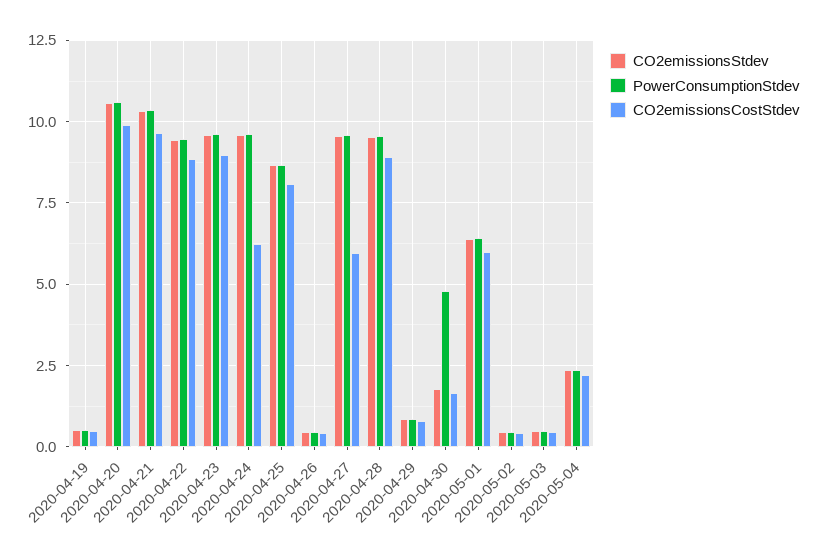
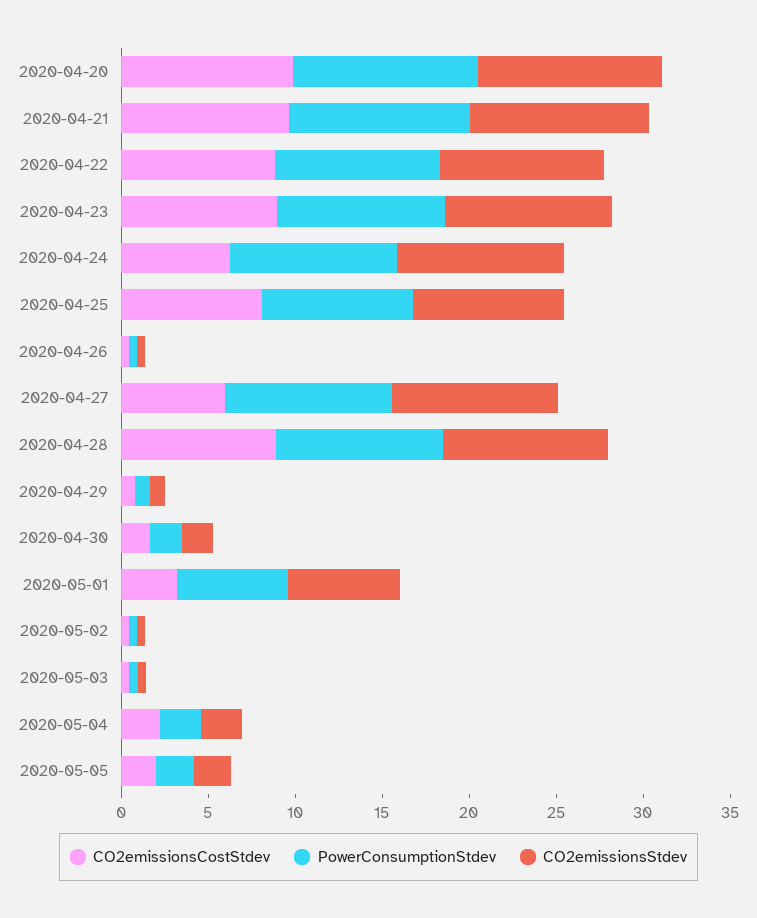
CO2emissionsStdev, 2020-04-19: 0.5 -> none
PowerConsumptionStdev, 2020-04-19: 0.5 -> none
CO2emissionsCostStdev, 2020-04-19: 0.5 -> none
PowerConsumptionStdev, 2020-04-30: 4.75 -> 2
CO2emissionsCostStdev, 2020-05-01: 6 -> 3
CO2emissionsCostStdev, 2020-05-05: none -> 2
PowerConsumptionStdev, 2020-05-05: none -> 2
CO2emissionsStdev, 2020-05-05: none -> 2

